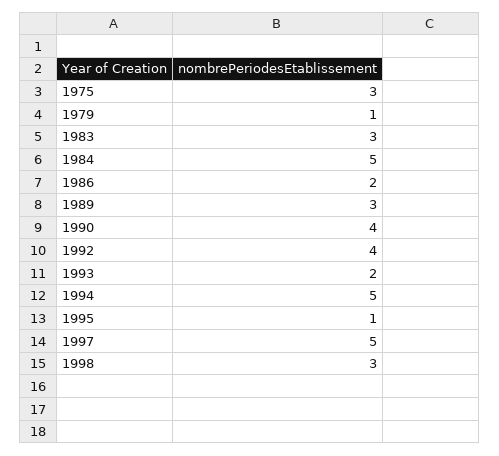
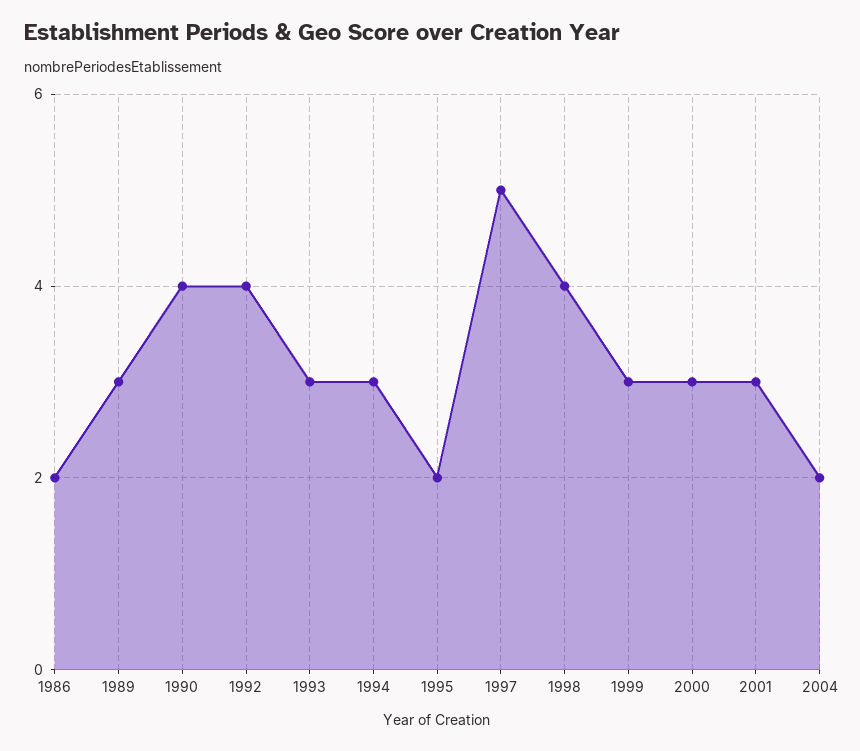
1975: 3 -> none
1979: 1 -> none
1983: 3 -> none
1984: 5 -> none
1993: 2 -> 3
1994: 5 -> 3
1995: 1 -> 2
1998: 3 -> 4
1999: none -> 3
2000: none -> 3
2001: none -> 3
2004: none -> 2

